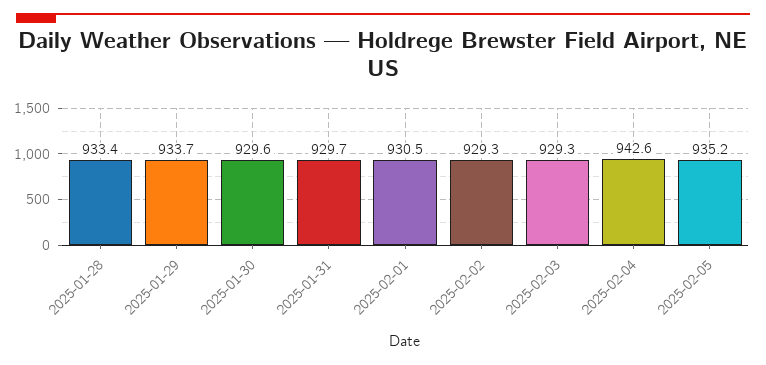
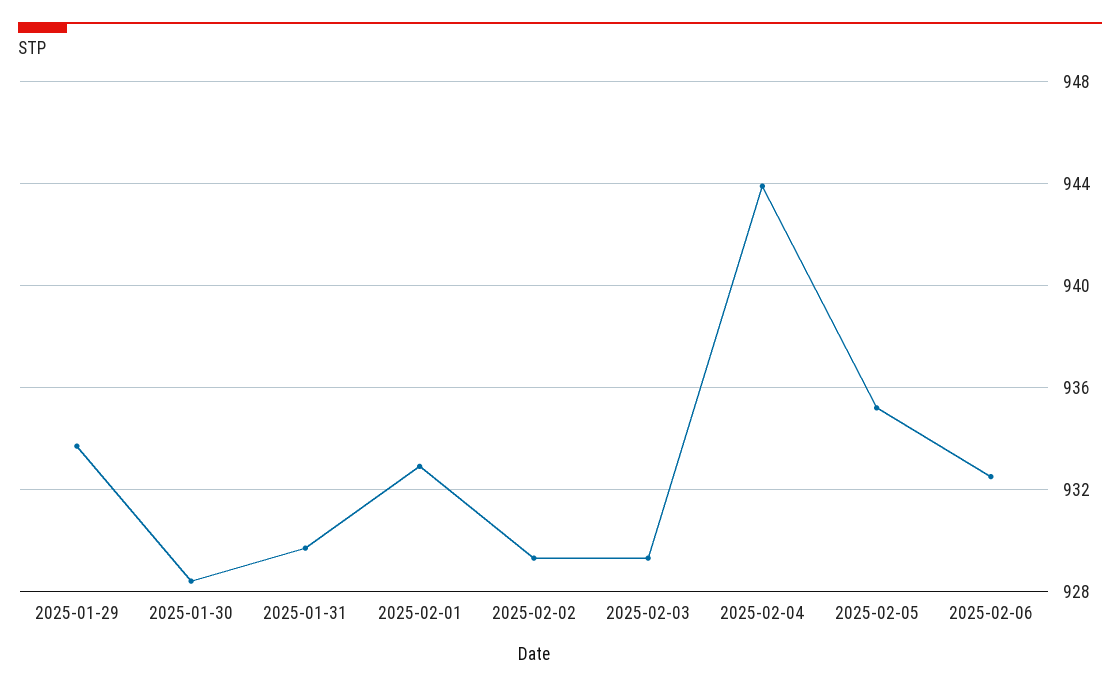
2025-01-28: 933.4 -> none
2025-01-30: 929.6 -> 928.5
2025-02-01: 930.5 -> 933
2025-02-04: 942.6 -> 944
2025-02-06: none -> 932.5

